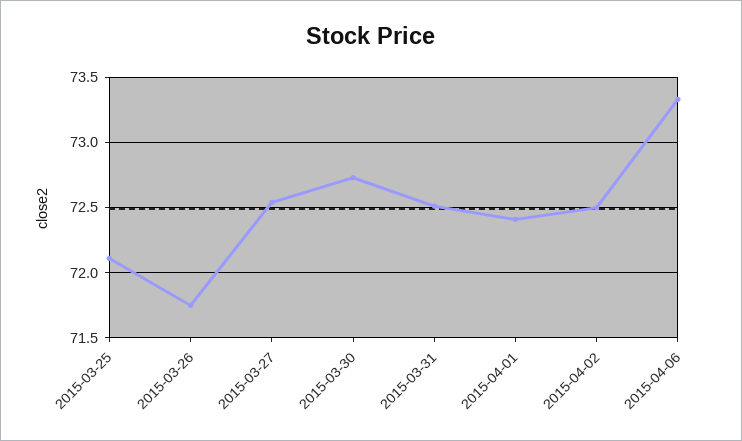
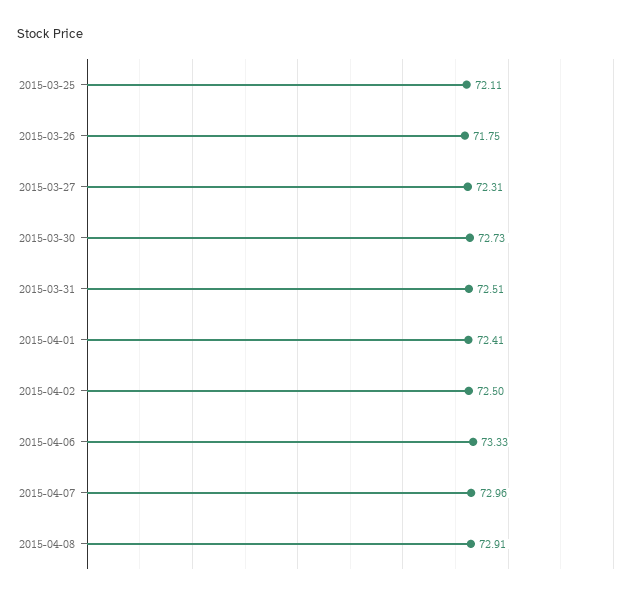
2015-03-27: 72.55 -> 72.31
2015-04-07: none -> 72.96
2015-04-08: none -> 72.91

